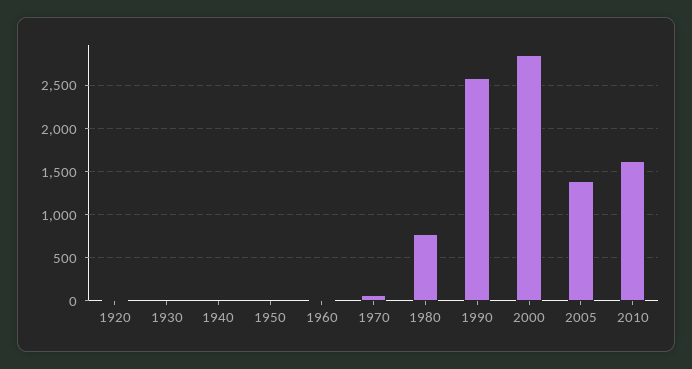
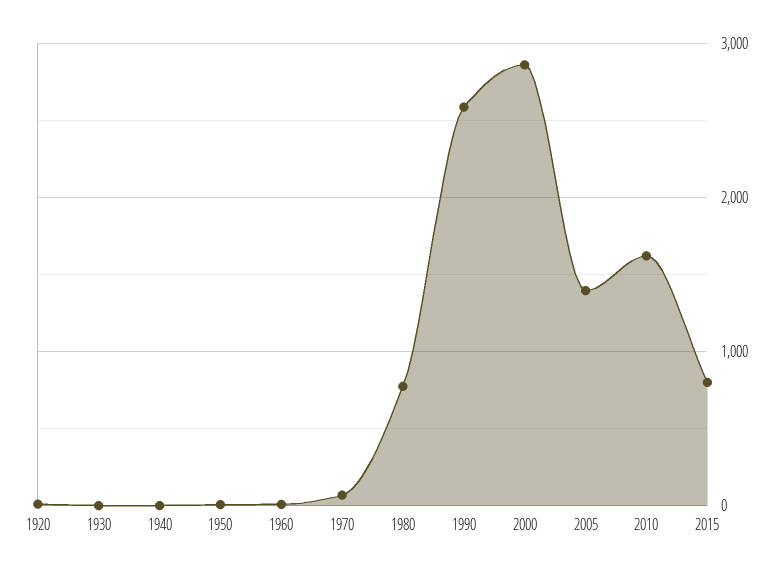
2015: none -> 800

